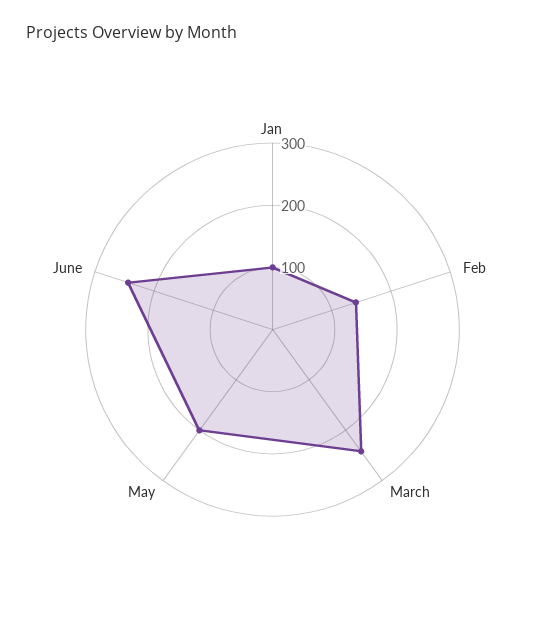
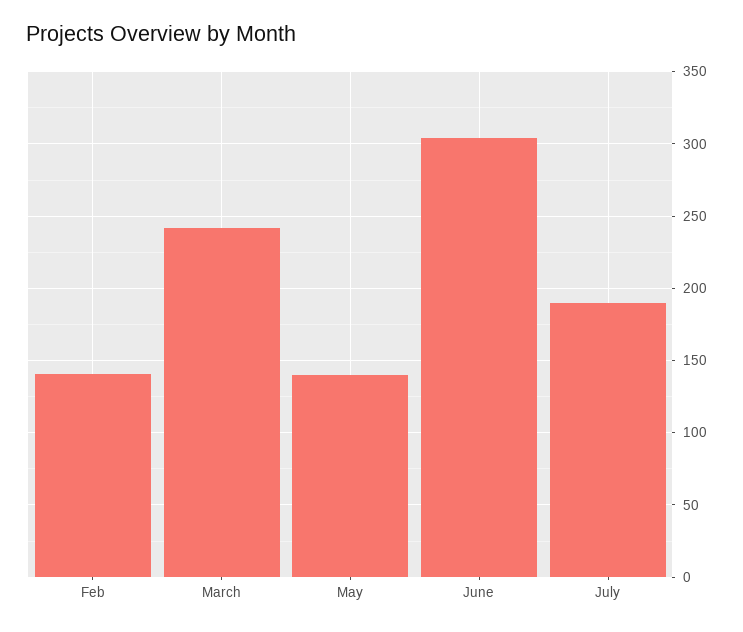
Jan: 100 -> none
May: 200 -> 140
June: 240 -> 305
July: none -> 190

